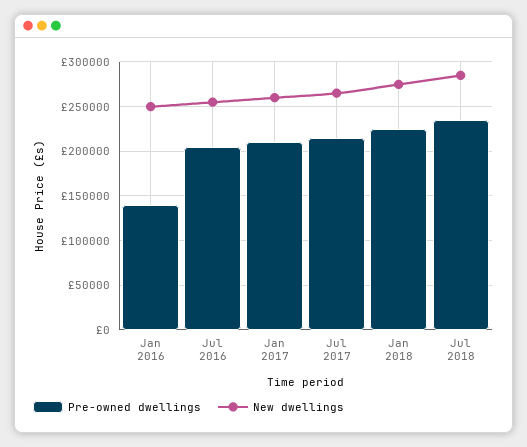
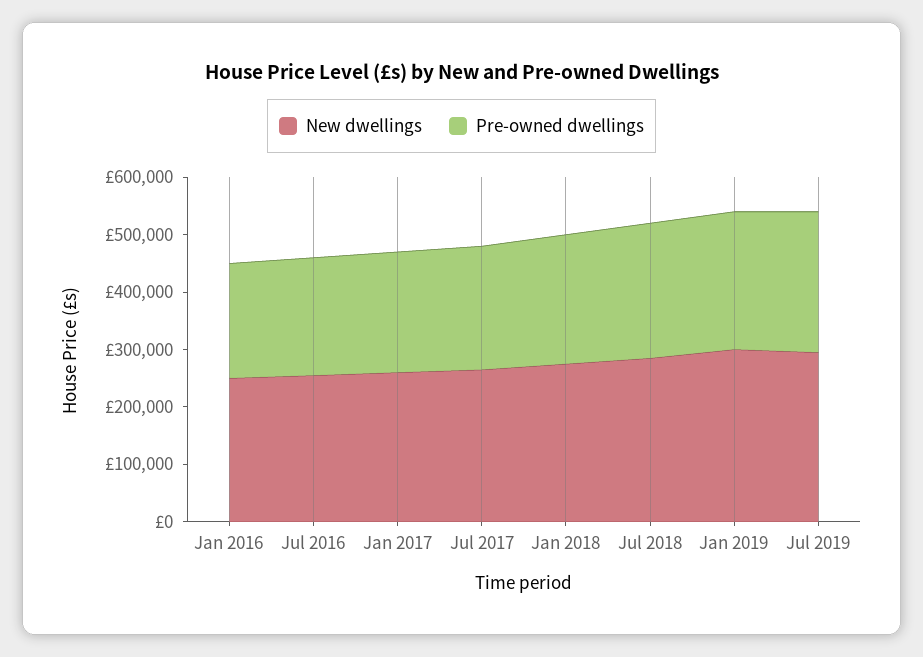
Pre-owned dwellings, Jan 2016: 140000 -> 200000
New dwellings, Jan 2019: none -> 300000
Pre-owned dwellings, Jan 2019: none -> 240000
New dwellings, Jul 2019: none -> 300000
Pre-owned dwellings, Jul 2019: none -> 240000

